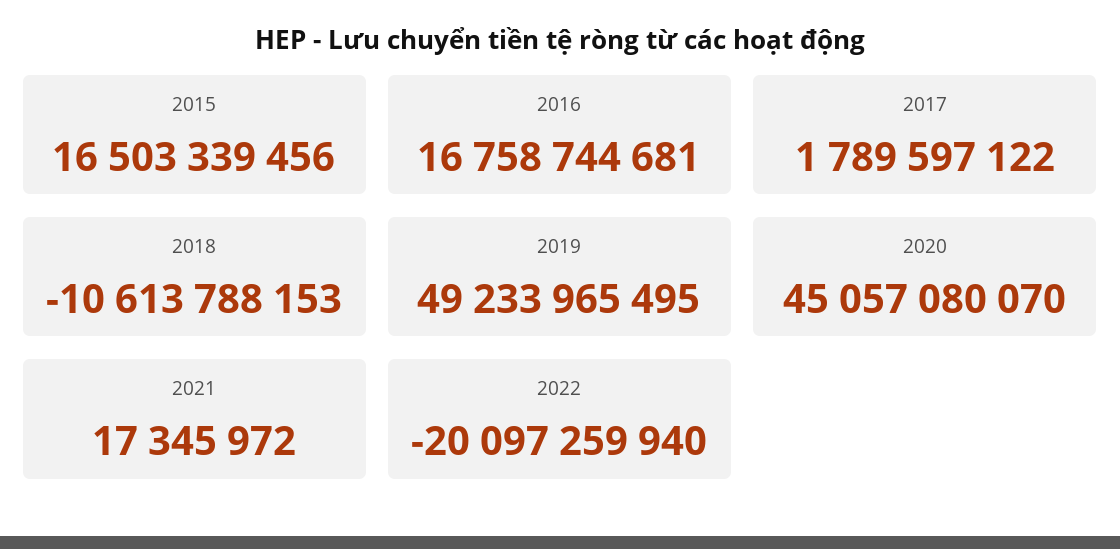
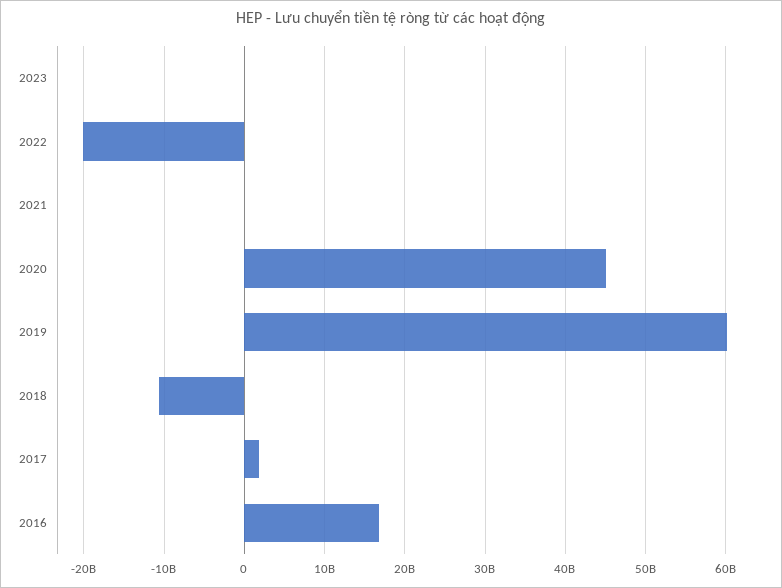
2015: 16503339456 -> none
2019: 49233965495 -> 60000000000
2023: none -> 0

